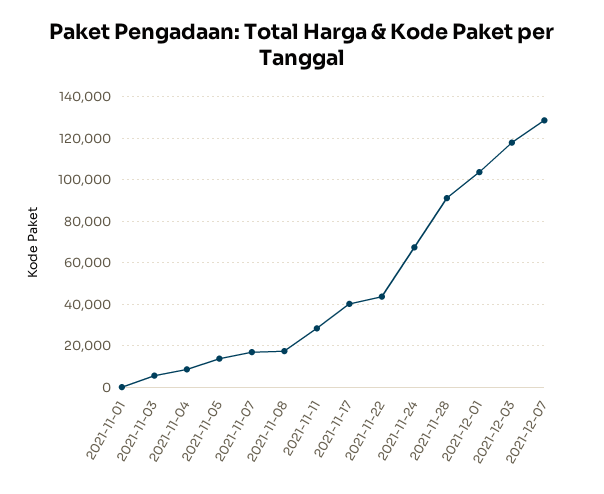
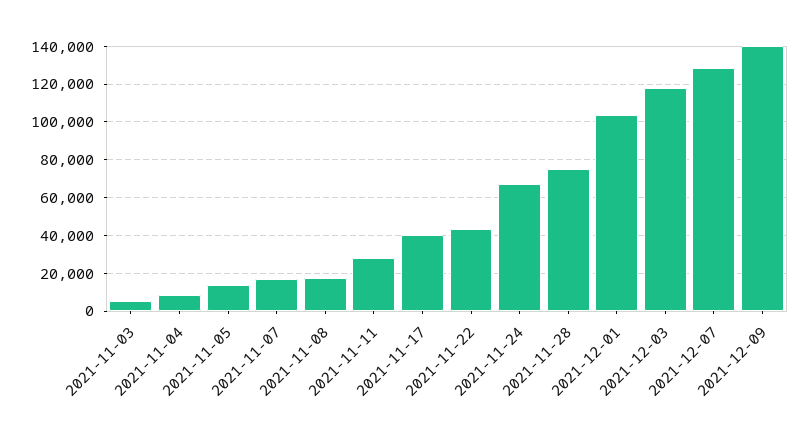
2021-11-01: 0 -> none
2021-11-28: 90000 -> 75000
2021-12-09: none -> 140000

